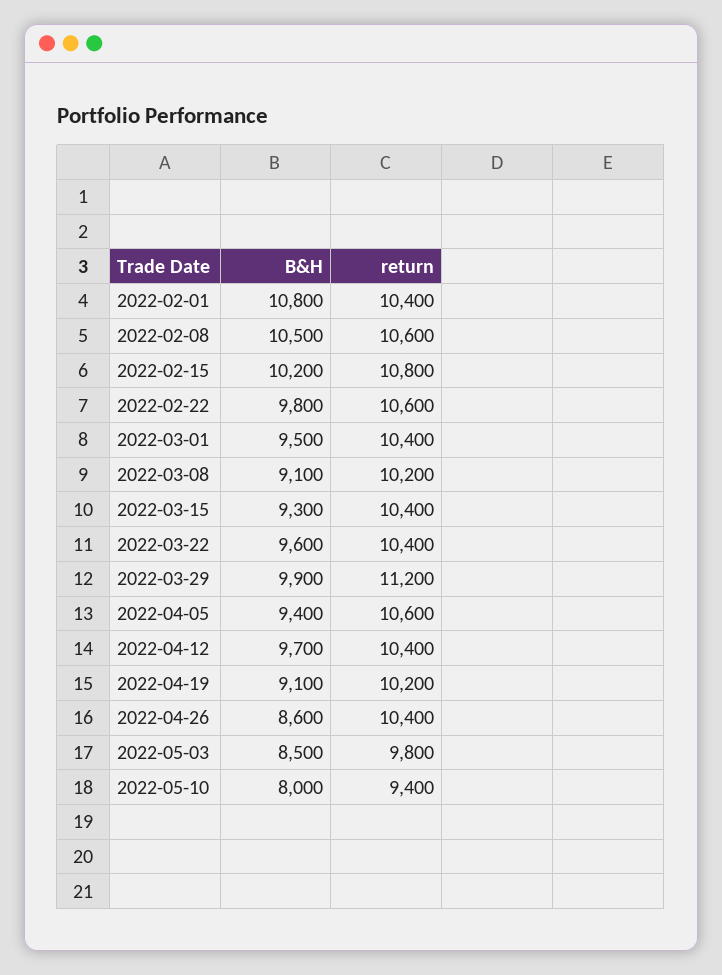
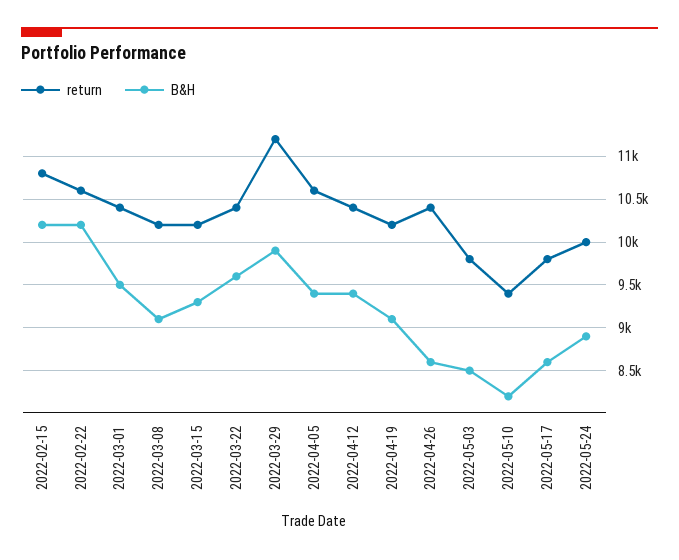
B&H, 2022-02-01: 10800 -> none
return, 2022-02-01: 10400 -> none
B&H, 2022-02-08: 10500 -> none
return, 2022-02-08: 10600 -> none
B&H, 2022-02-22: 9800 -> 10200
return, 2022-03-15: 10400 -> 10200
B&H, 2022-04-12: 9700 -> 9400
B&H, 2022-05-10: 8000 -> 8200
return, 2022-05-17: none -> 9800
B&H, 2022-05-17: none -> 8600
return, 2022-05-24: none -> 10000
B&H, 2022-05-24: none -> 8900

